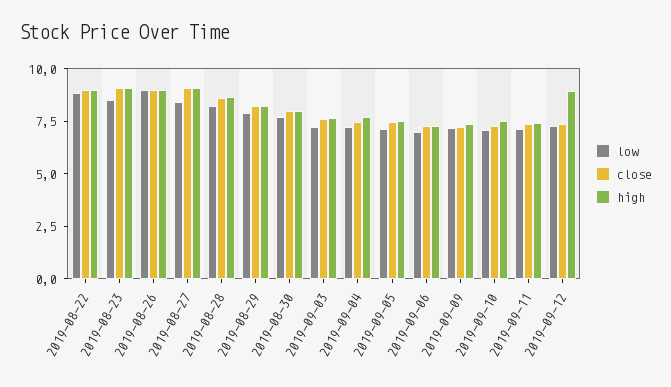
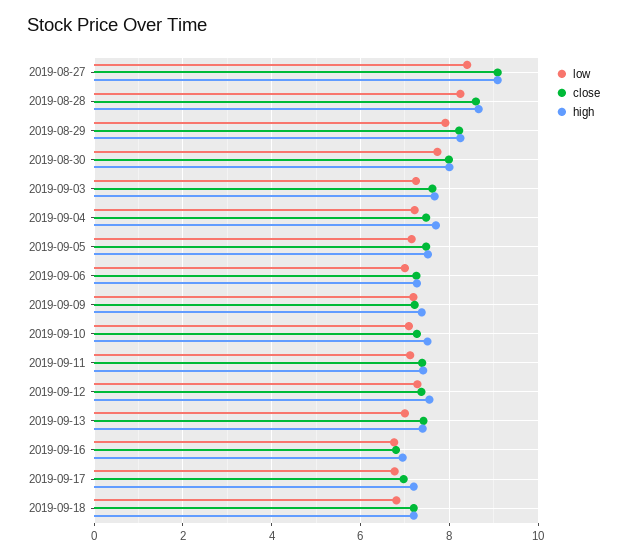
low, 2019-08-22: 9 -> none
close, 2019-08-22: 9 -> none
high, 2019-08-22: 9 -> none
low, 2019-08-23: 8.5 -> none
close, 2019-08-23: 9 -> none
high, 2019-08-23: 9 -> none
low, 2019-08-26: 9 -> none
close, 2019-08-26: 9 -> none
high, 2019-08-26: 9 -> none
high, 2019-09-12: 9 -> 7.6
low, 2019-09-13: none -> 7
close, 2019-09-13: none -> 7.4
high, 2019-09-13: none -> 7.4
low, 2019-09-16: none -> 6.8
close, 2019-09-16: none -> 6.8
high, 2019-09-16: none -> 7
low, 2019-09-17: none -> 6.8
close, 2019-09-17: none -> 7
high, 2019-09-17: none -> 7.2
low, 2019-09-18: none -> 6.8
close, 2019-09-18: none -> 7.2
high, 2019-09-18: none -> 7.2

